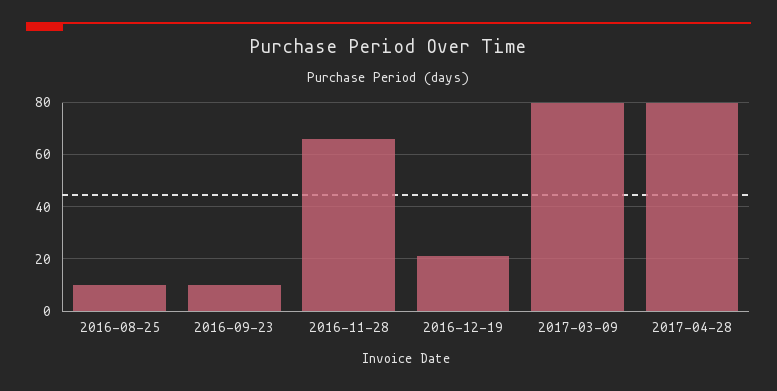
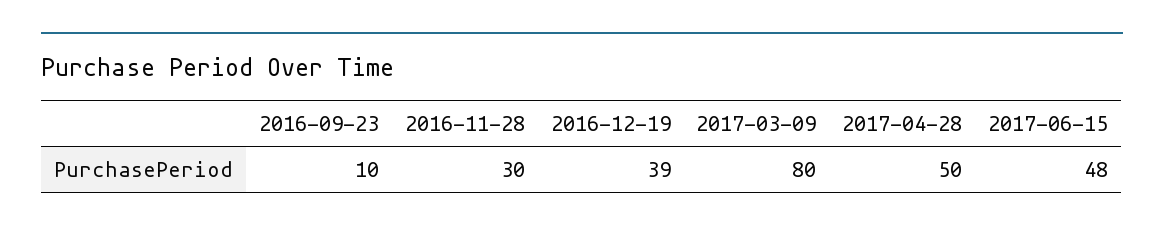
2016-08-25: 10 -> none
2016-11-28: 65 -> 30
2016-12-19: 20 -> 39
2017-04-28: 80 -> 50
2017-06-15: none -> 48

